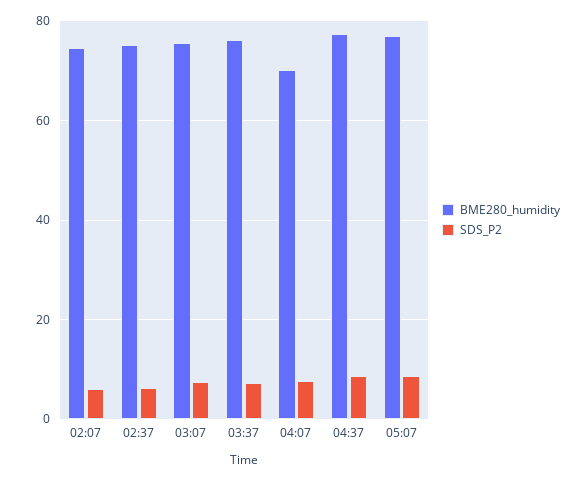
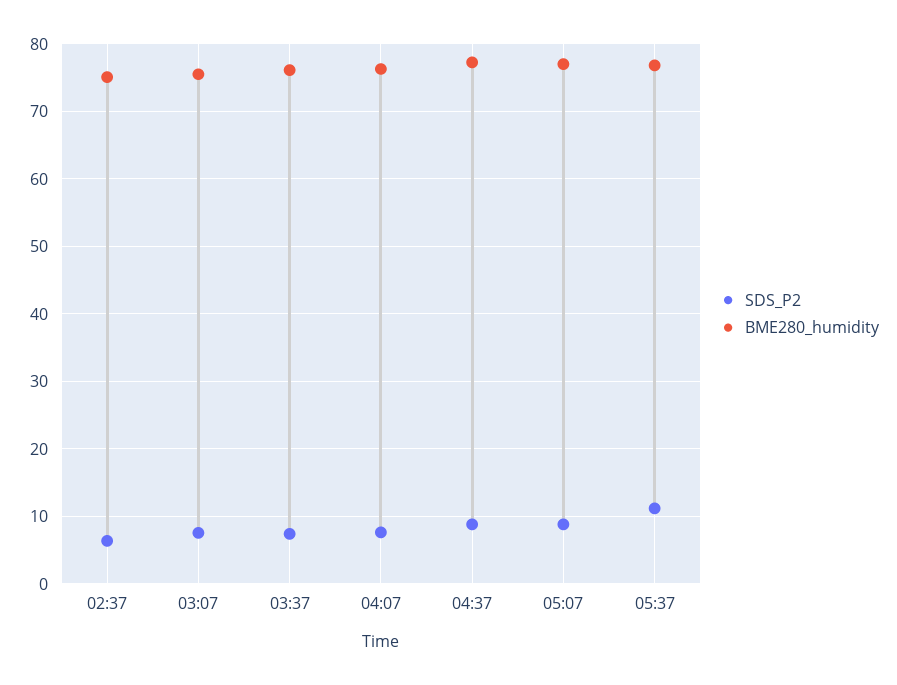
BME280_humidity, 02:07: 74 -> none
SDS_P2, 02:07: 6 -> none
BME280_humidity, 04:07: 70 -> 76
SDS_P2, 05:37: none -> 11
BME280_humidity, 05:37: none -> 77

